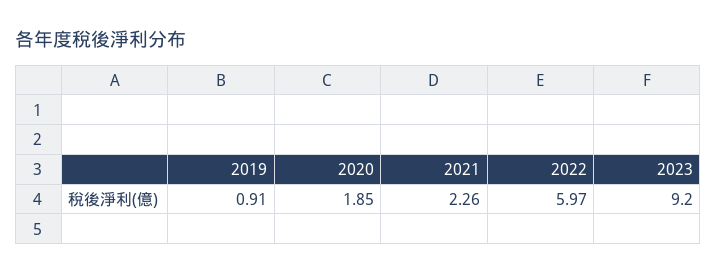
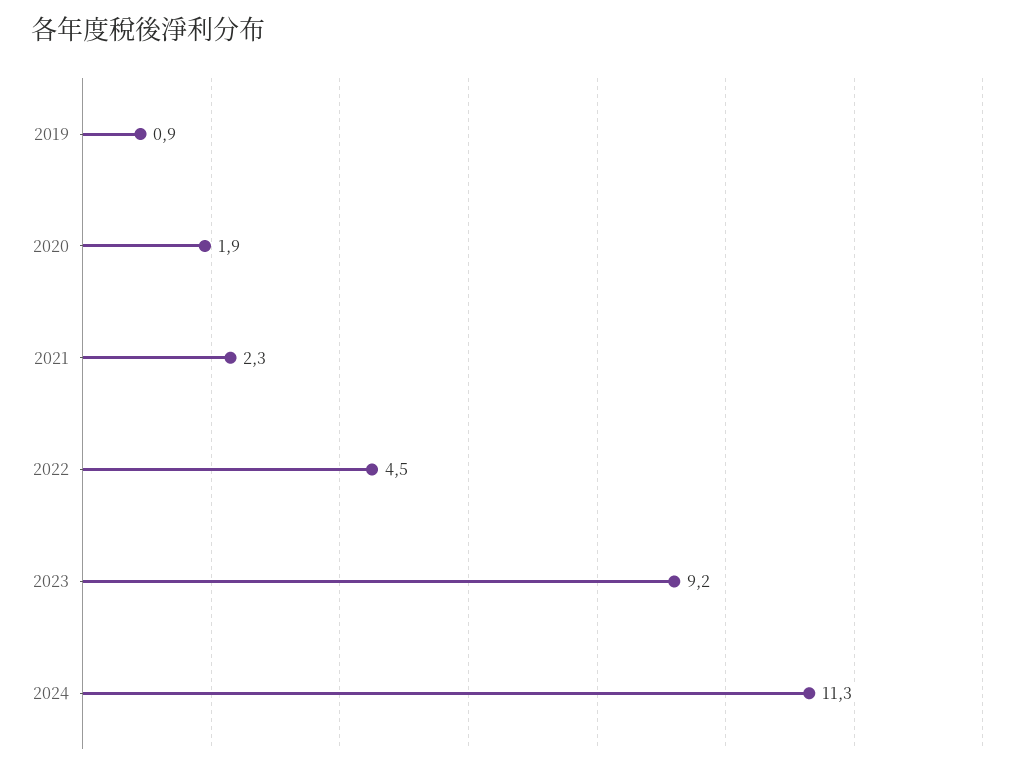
2022: 5.97 -> 4.5
2024: none -> 11.3

